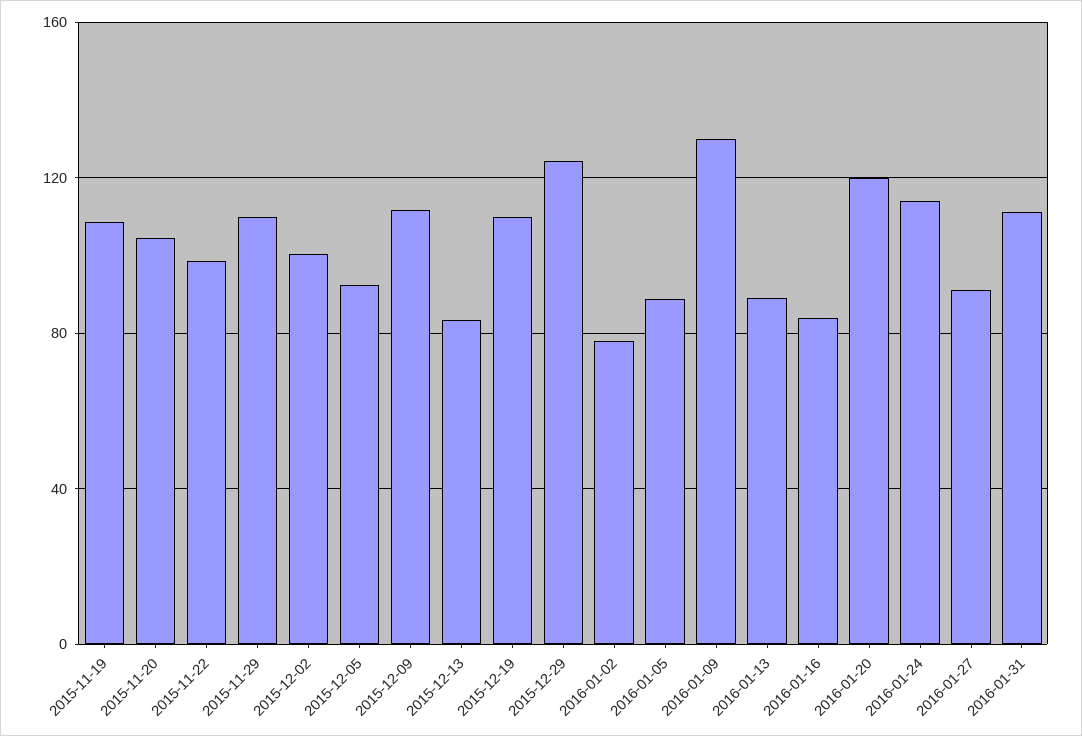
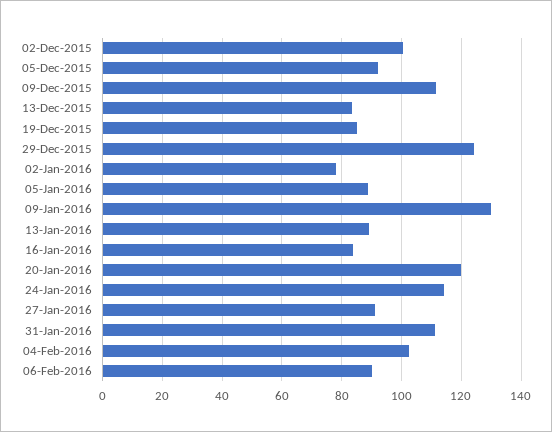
2015-11-19: 110 -> none
2015-11-20: 105 -> none
2015-11-22: 100 -> none
2015-11-29: 110 -> none
2015-12-19: 110 -> 85
04-Feb-2016: none -> 102.5
06-Feb-2016: none -> 90

